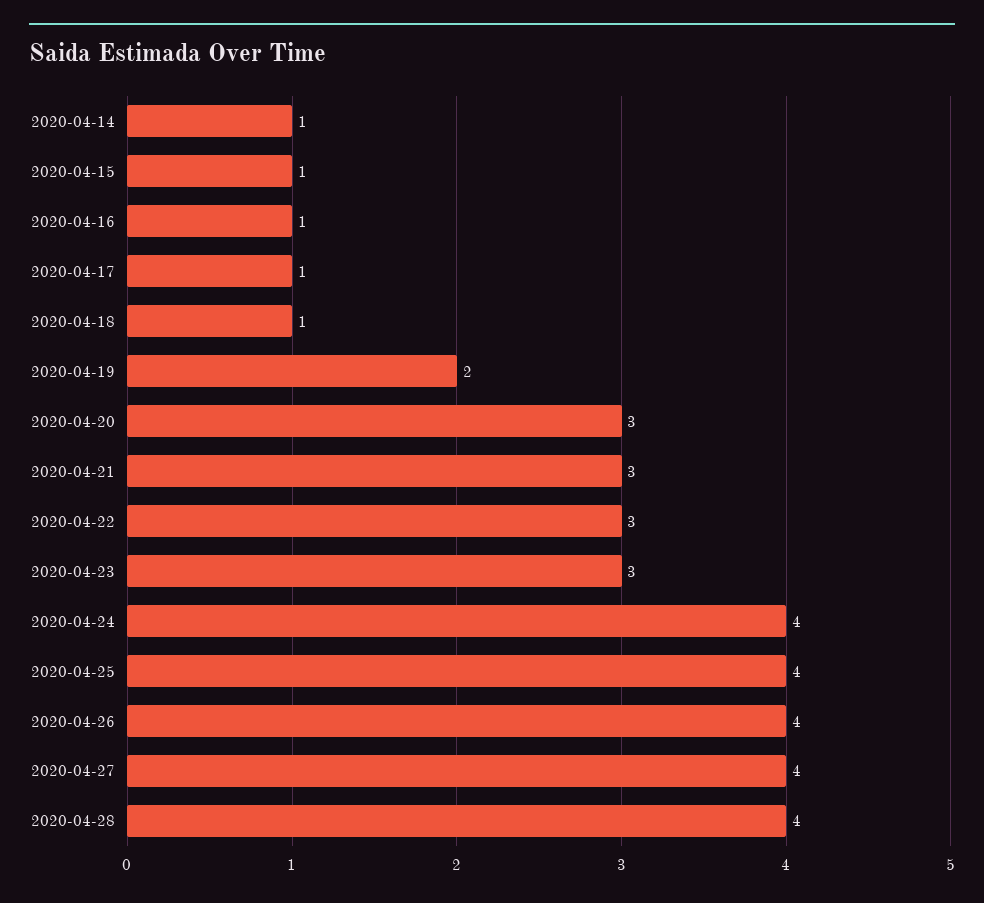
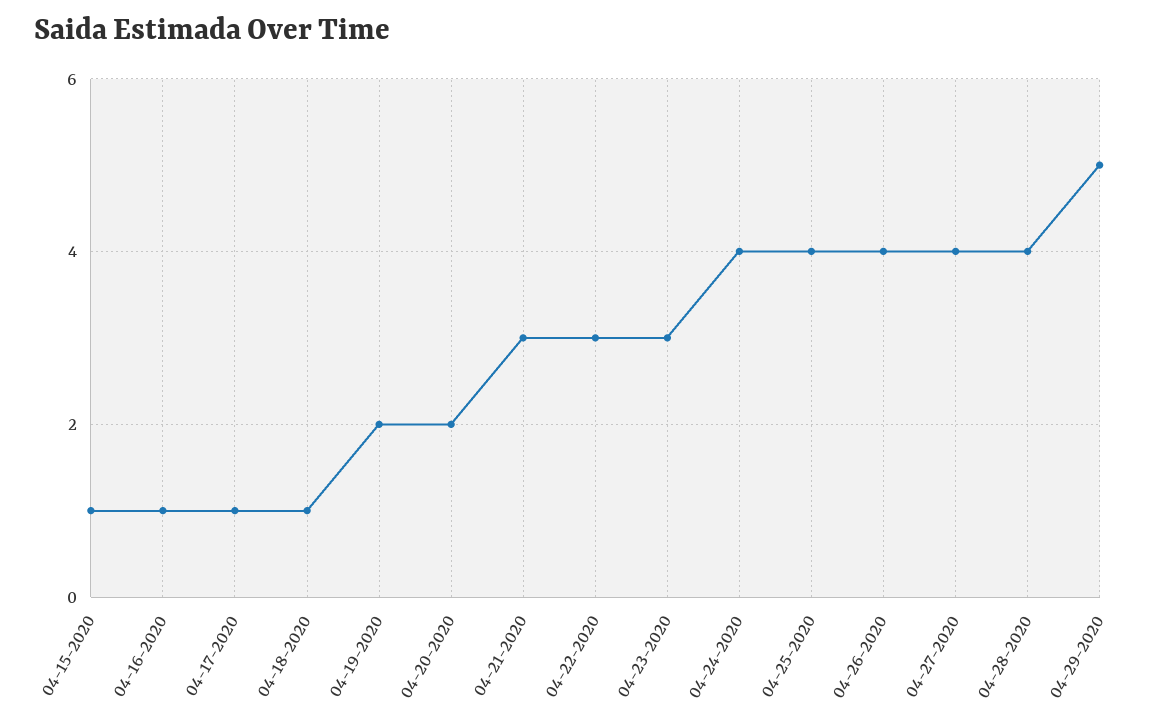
2020-04-14: 1 -> none
2020-04-20: 3 -> 2
04-29-2020: none -> 5

